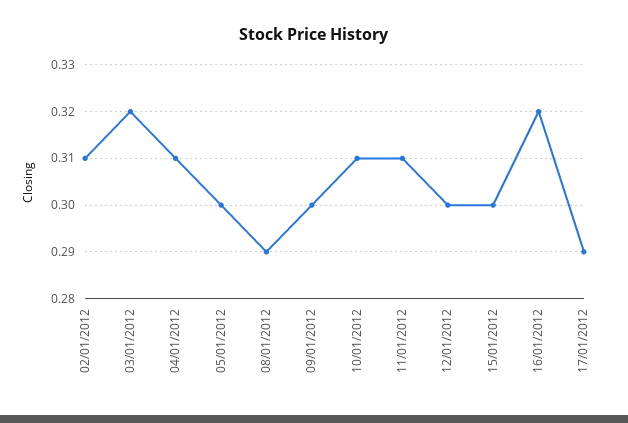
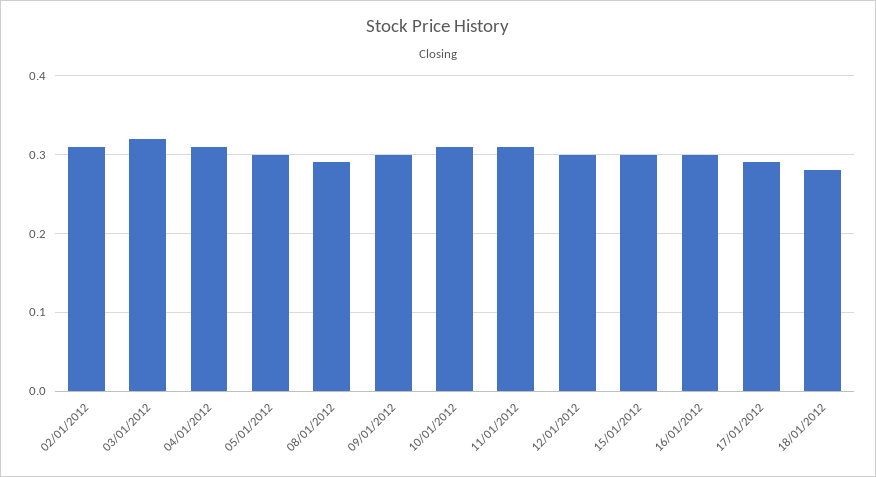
16/01/2012: 0.32 -> 0.3
18/01/2012: none -> 0.28

